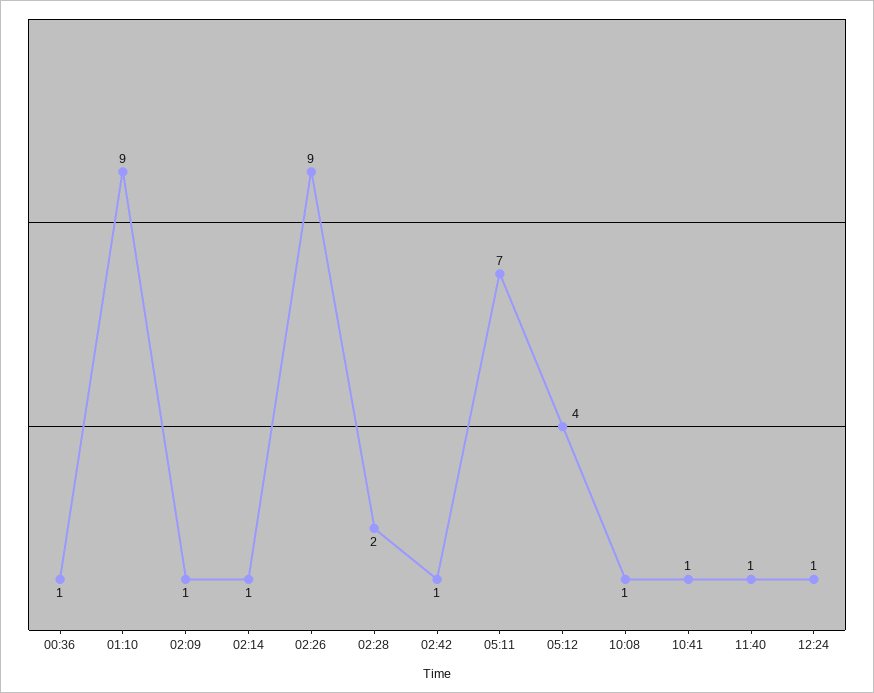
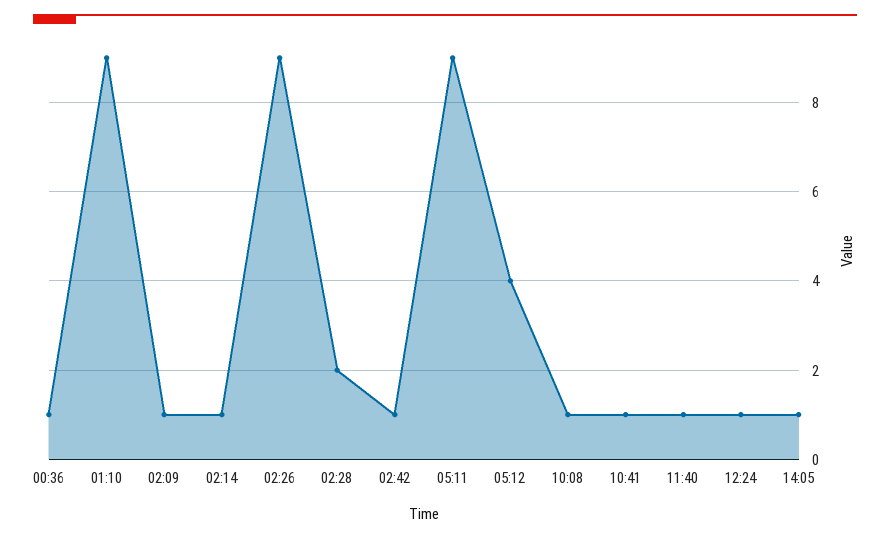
05:11: 7 -> 9
14:05: none -> 1

